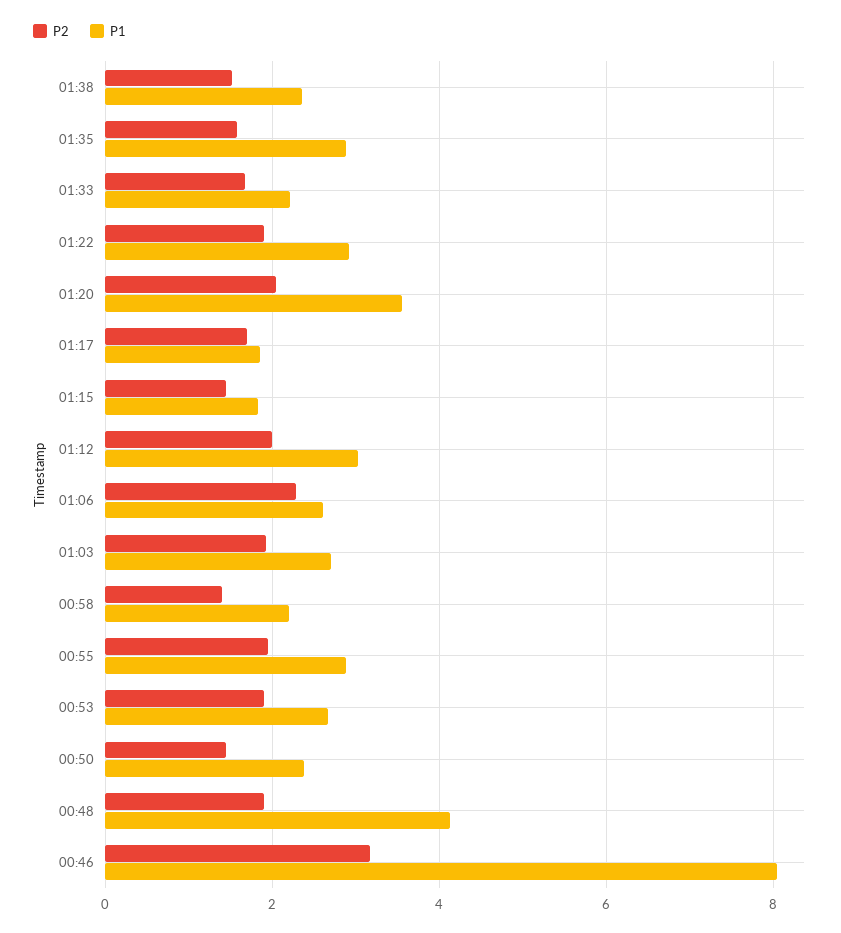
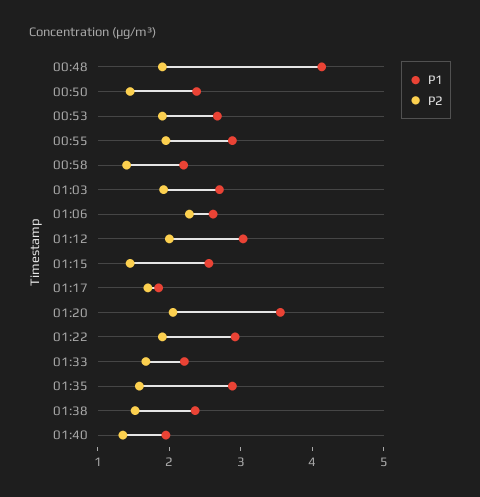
P1, 01:15: 1.8 -> 2.6
P2, 00:46: 3.2 -> none
P1, 00:46: 8 -> none
P1, 01:40: none -> 2
P2, 01:40: none -> 1.4

